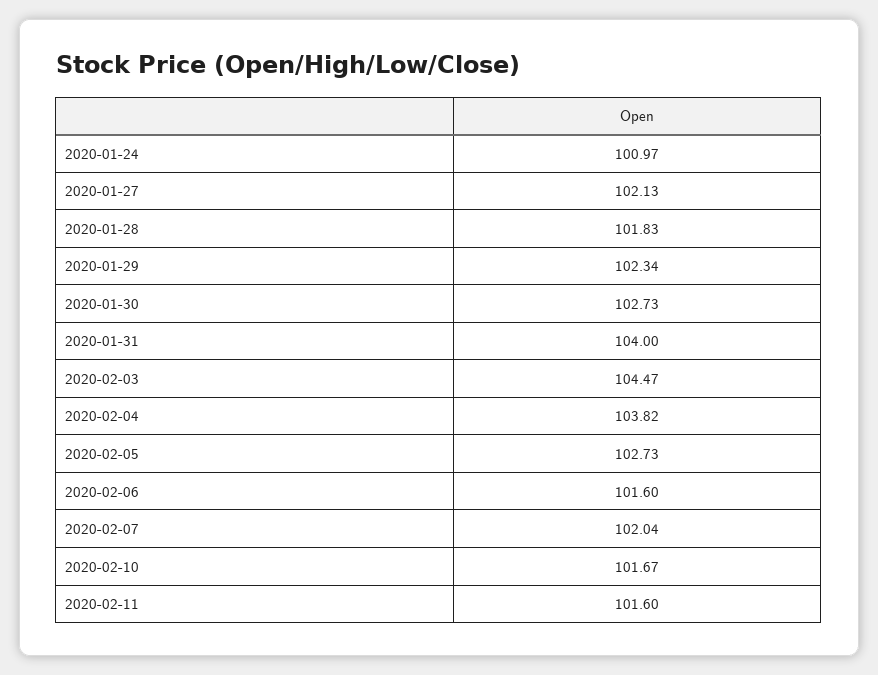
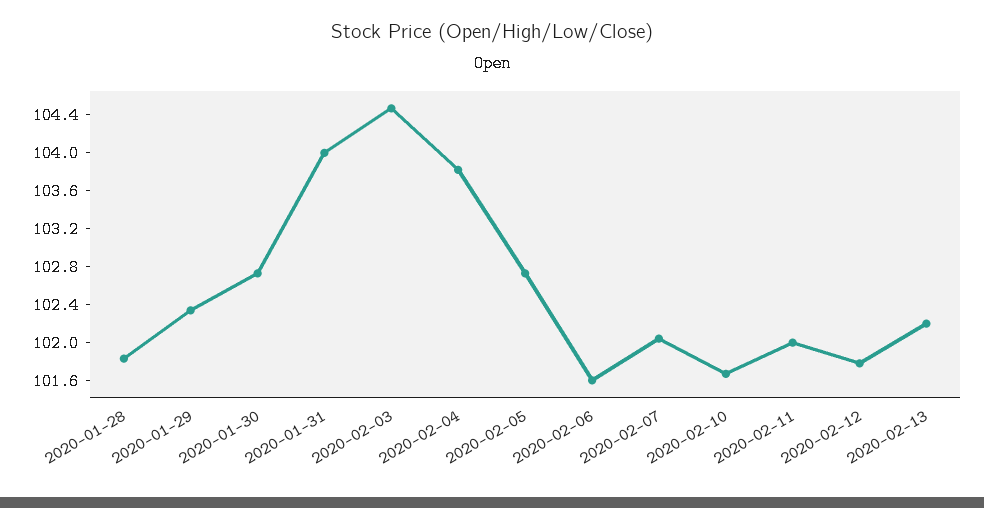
2020-01-24: 100.97 -> none
2020-01-27: 102.13 -> none
2020-02-11: 101.6 -> 102
2020-02-12: none -> 101.8
2020-02-13: none -> 102.2

